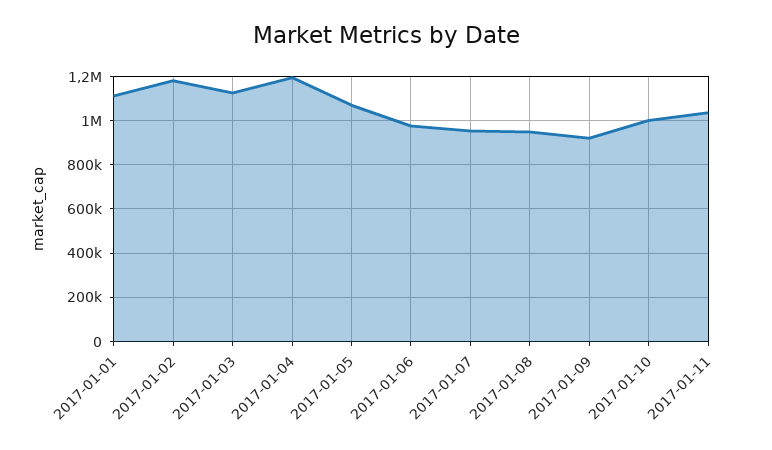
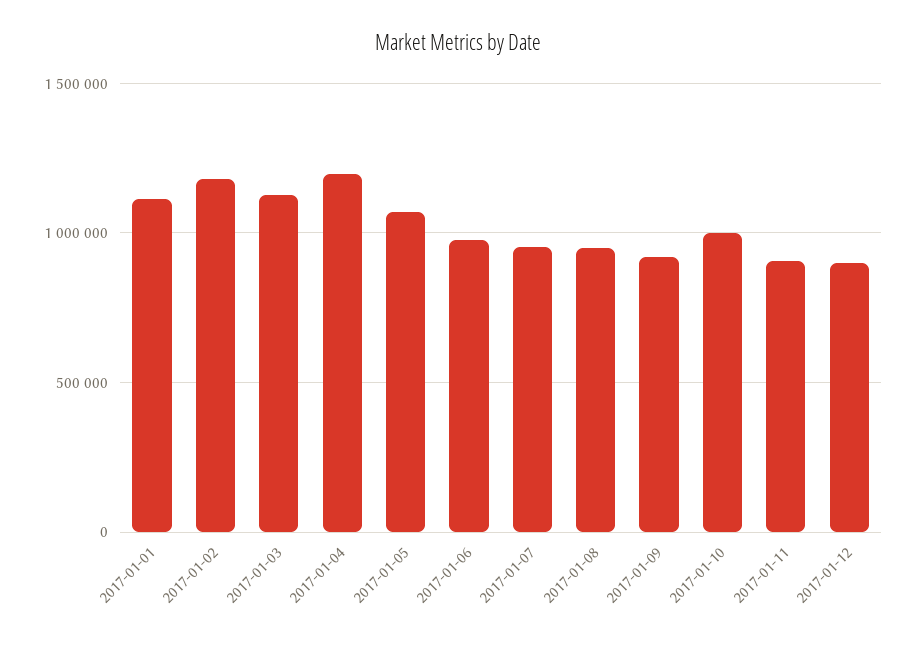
2017-01-11: 1050000 -> 900000
2017-01-12: none -> 900000

